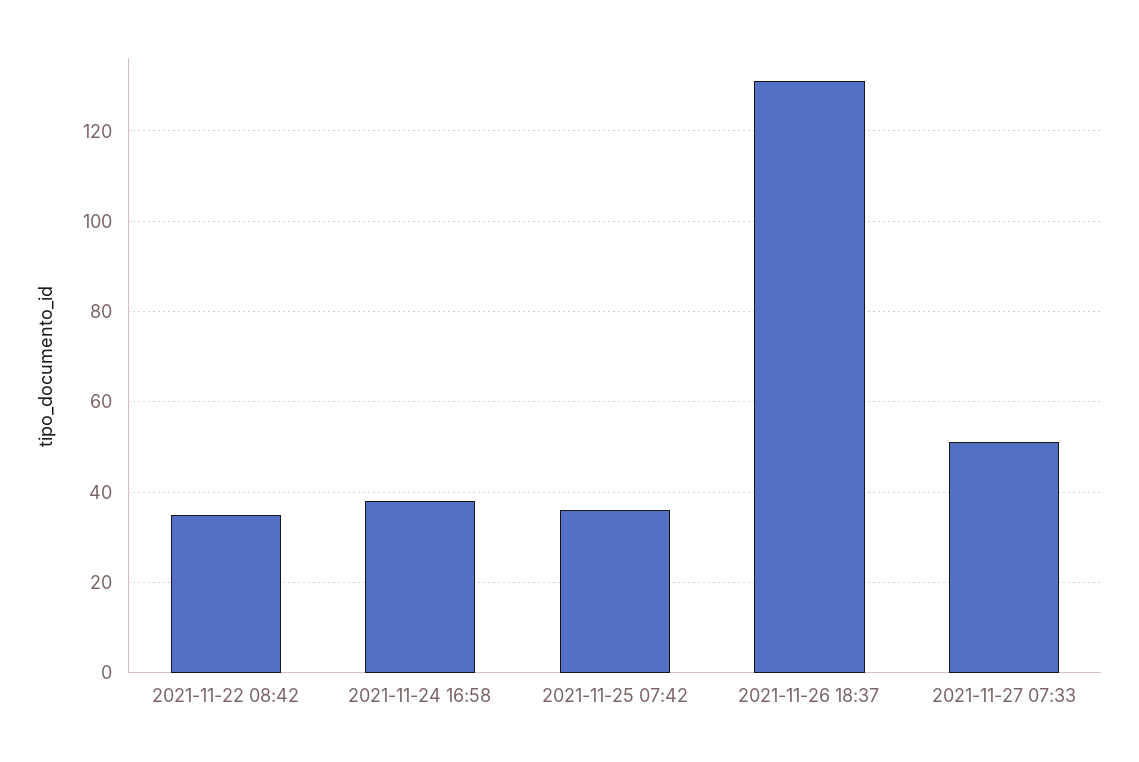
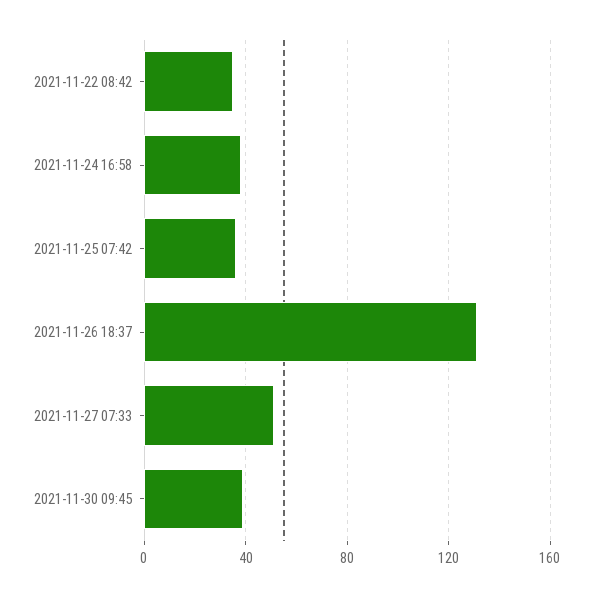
2021-11-30 09:45: none -> 40

